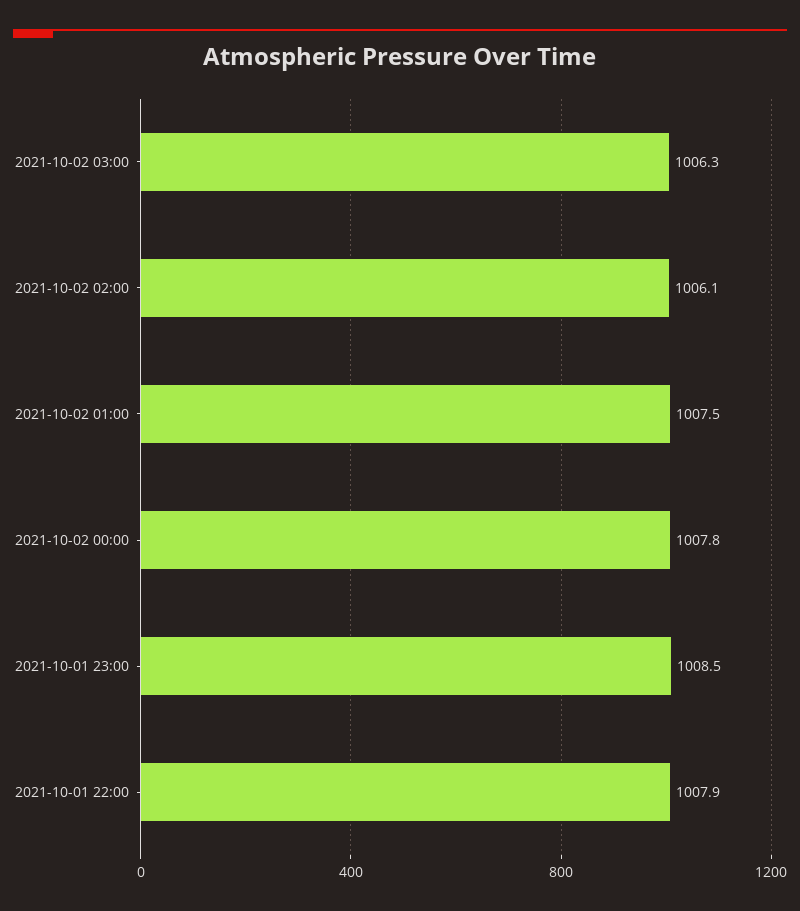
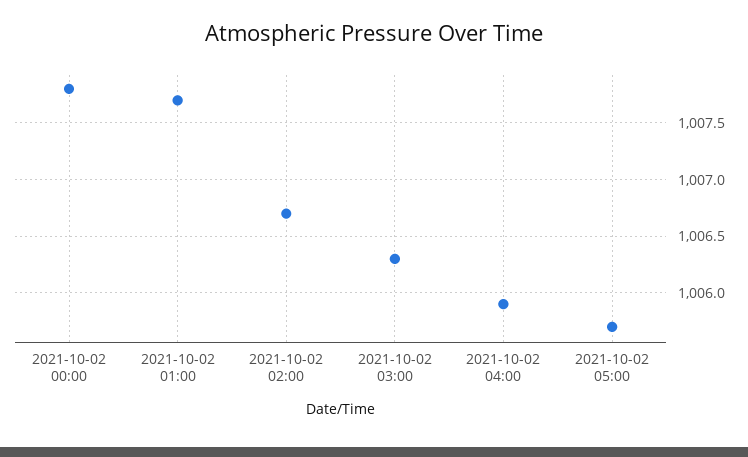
2021-10-02 02:00: 1006.1 -> 1006.7
2021-10-02 01:00: 1007.5 -> 1007.7
2021-10-01 23:00: 1008.5 -> none
2021-10-01 22:00: 1007.9 -> none
2021-10-02 04:00: none -> 1005.9
2021-10-02 05:00: none -> 1005.7

